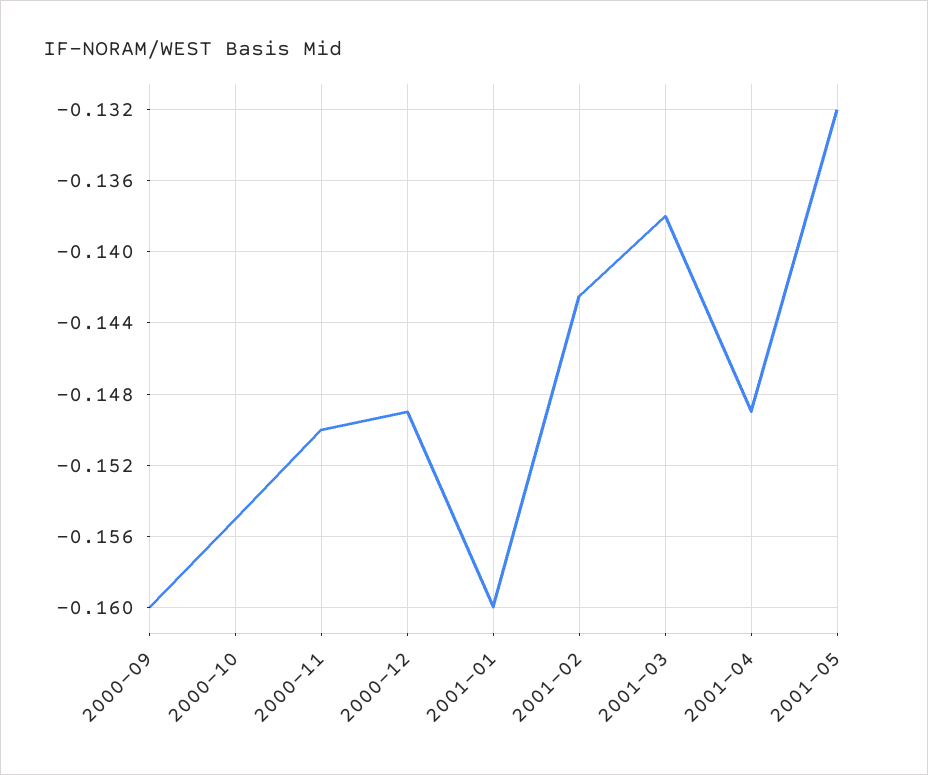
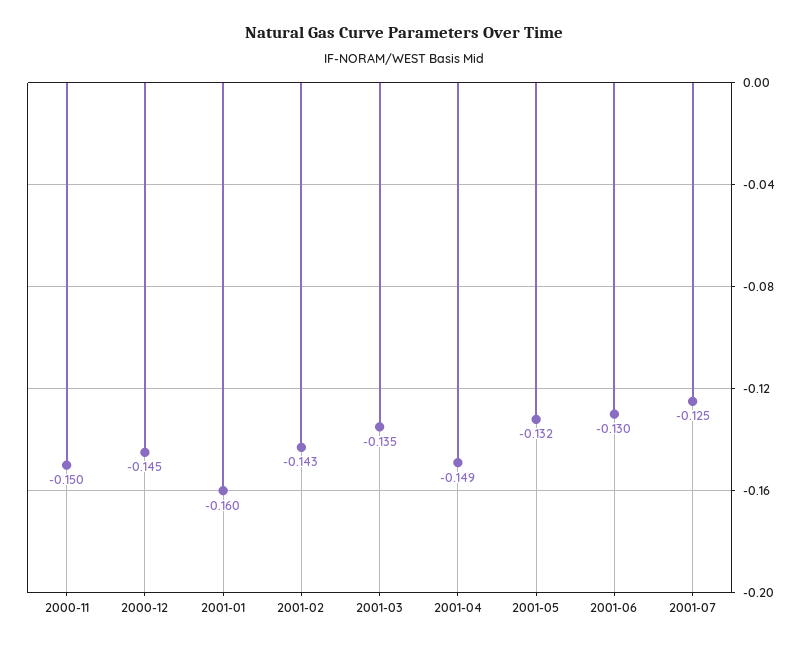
2000-09: -0.16 -> none
2000-10: -0.155 -> none
2000-12: -0.149 -> -0.145
2001-03: -0.138 -> -0.135
2001-06: none -> -0.13
2001-07: none -> -0.125

